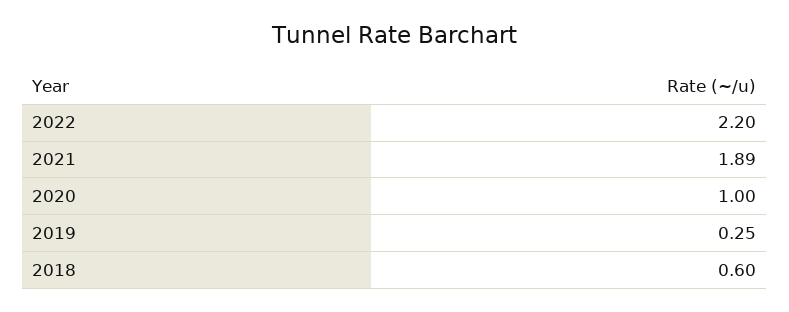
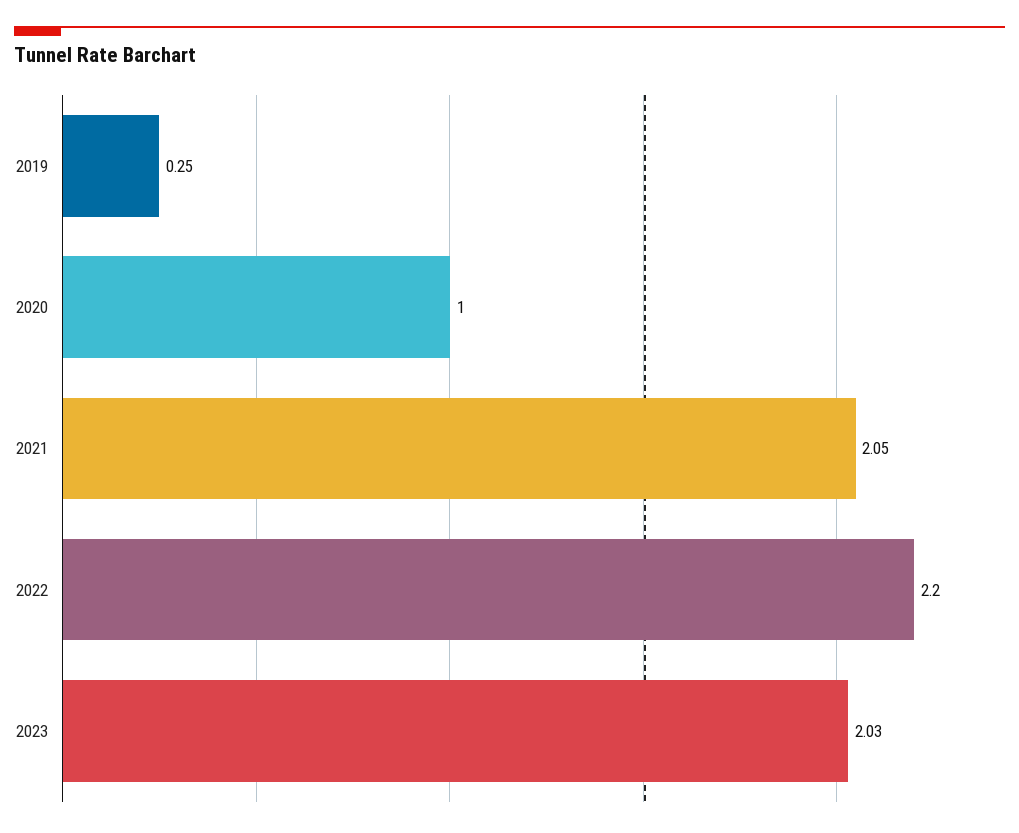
2021: 1.89 -> 2.05
2018: 0.6 -> none
2023: none -> 2.03

